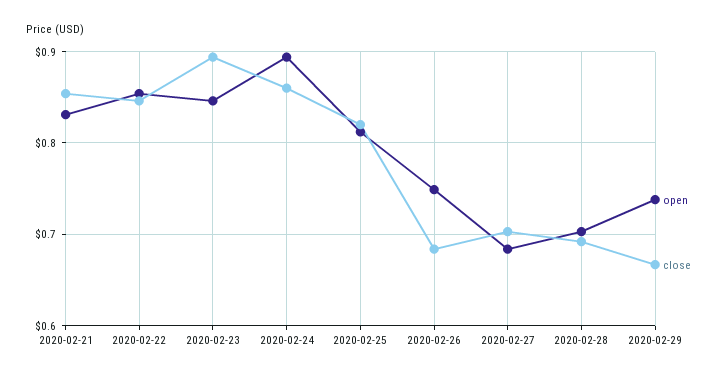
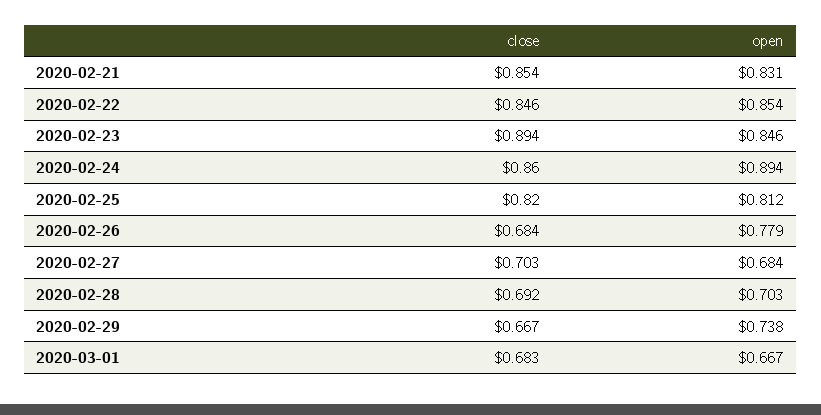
open, 2020-02-26: 0.75 -> 0.779
close, 2020-03-01: none -> 0.683
open, 2020-03-01: none -> 0.667

